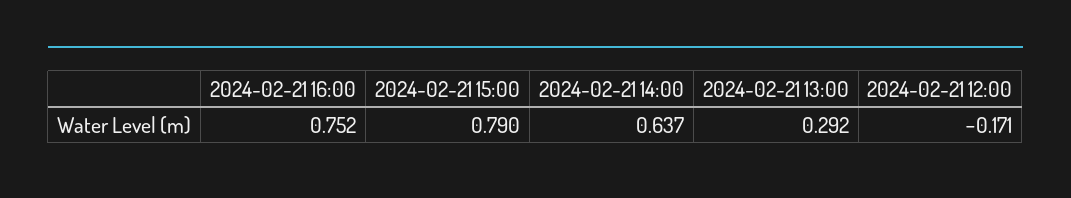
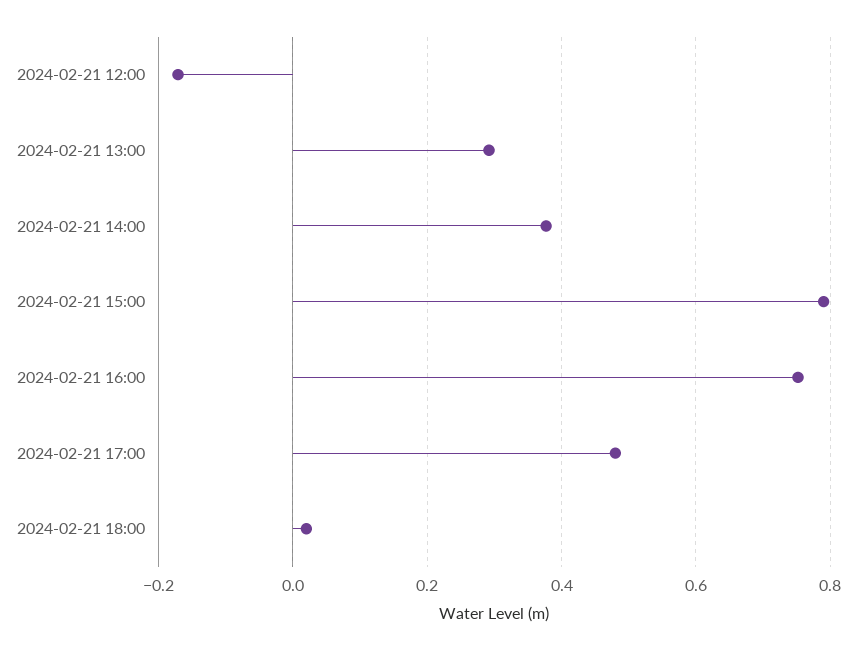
2024-02-21 14:00: 0.637 -> 0.38
2024-02-21 17:00: none -> 0.48
2024-02-21 18:00: none -> 0.02

